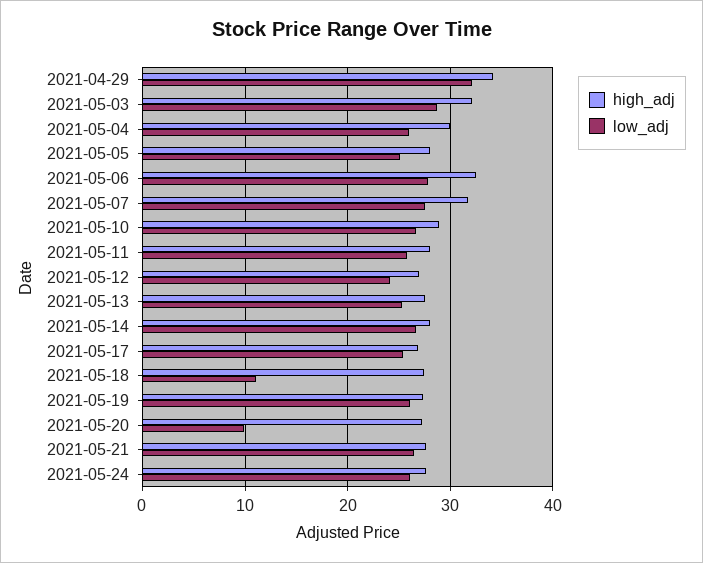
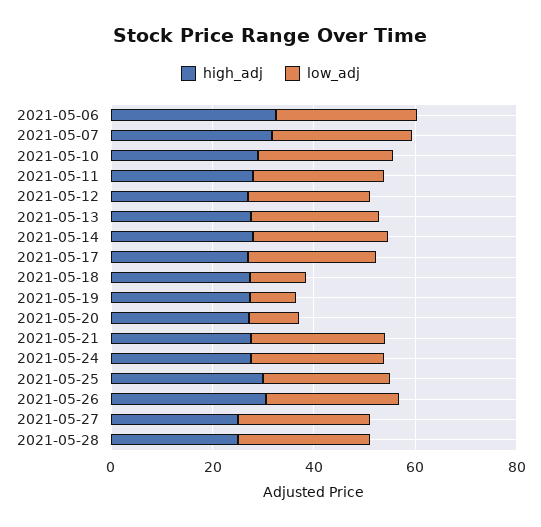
high_adj, 2021-04-29: 34 -> none
low_adj, 2021-04-29: 32 -> none
high_adj, 2021-05-03: 32 -> none
low_adj, 2021-05-03: 29 -> none
high_adj, 2021-05-04: 30 -> none
low_adj, 2021-05-04: 26 -> none
high_adj, 2021-05-05: 28 -> none
low_adj, 2021-05-05: 25 -> none
low_adj, 2021-05-19: 26 -> 10
high_adj, 2021-05-25: none -> 30
low_adj, 2021-05-25: none -> 25
high_adj, 2021-05-26: none -> 30
low_adj, 2021-05-26: none -> 25
high_adj, 2021-05-27: none -> 25
low_adj, 2021-05-27: none -> 25
high_adj, 2021-05-28: none -> 25
low_adj, 2021-05-28: none -> 25

